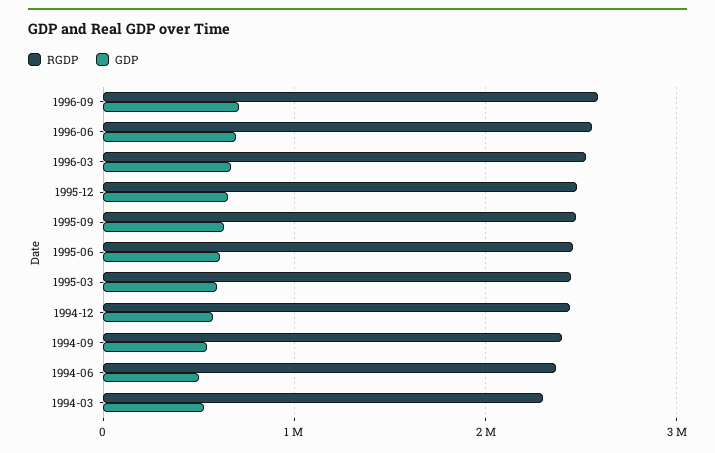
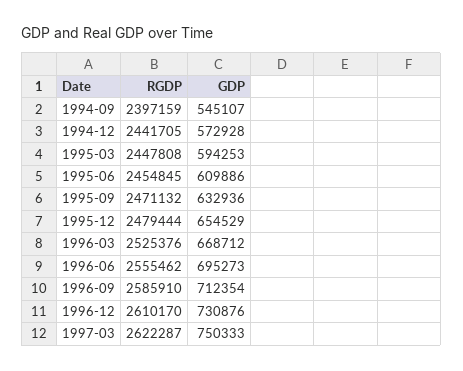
RGDP, 1994-06: 2400000 -> none
GDP, 1994-06: 500000 -> none
RGDP, 1994-03: 2300000 -> none
GDP, 1994-03: 500000 -> none
RGDP, 1996-12: none -> 2610170
GDP, 1996-12: none -> 730876
RGDP, 1997-03: none -> 2622287
GDP, 1997-03: none -> 750333

